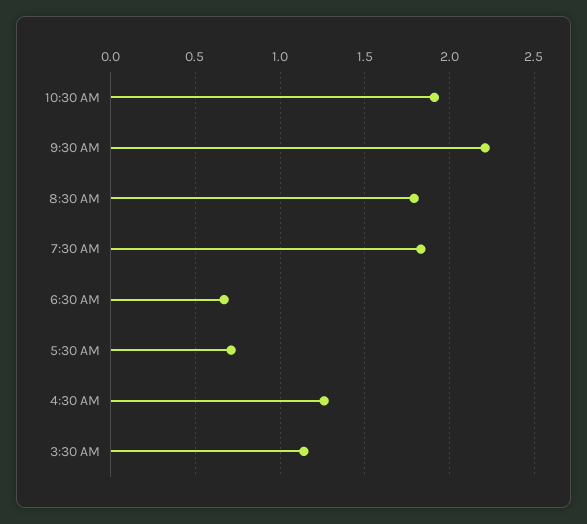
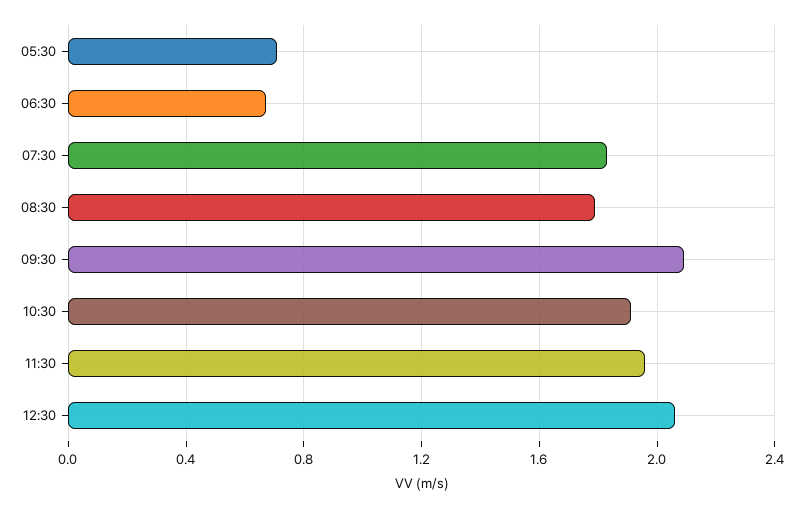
9:30 AM: 2.2 -> 2.1
4:30 AM: 1.25 -> none
3:30 AM: 1.15 -> none
11:30: none -> 1.95
12:30: none -> 2.05

